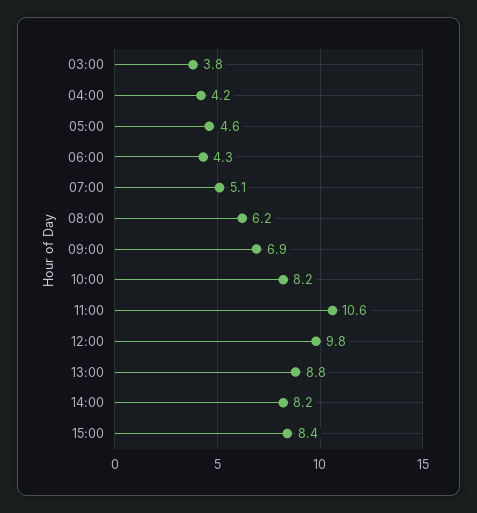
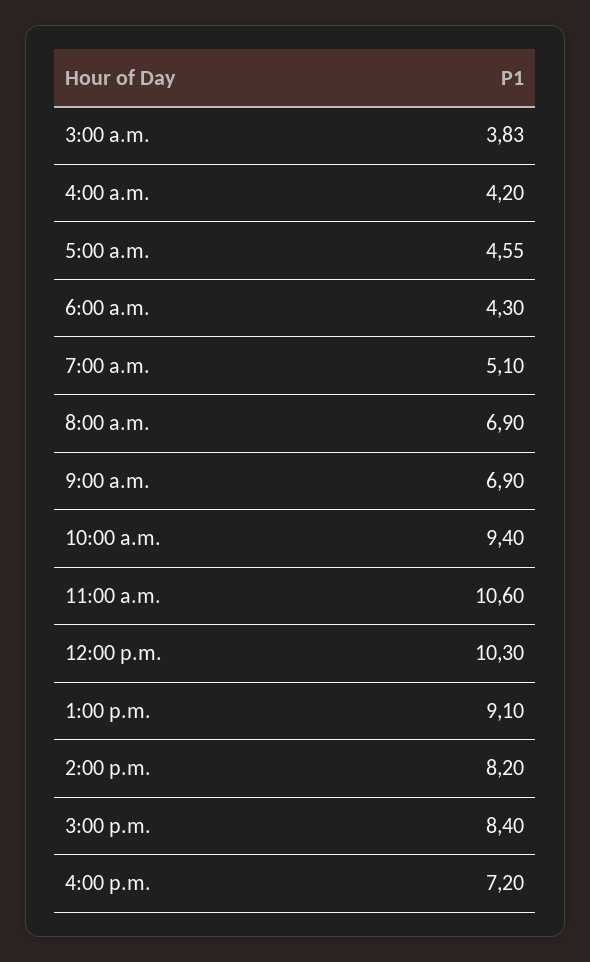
08:00: 6.2 -> 6.9
10:00: 8.2 -> 9.4
12:00: 9.8 -> 10.3
13:00: 8.8 -> 9.1
4:00 p.m.: none -> 7.2

